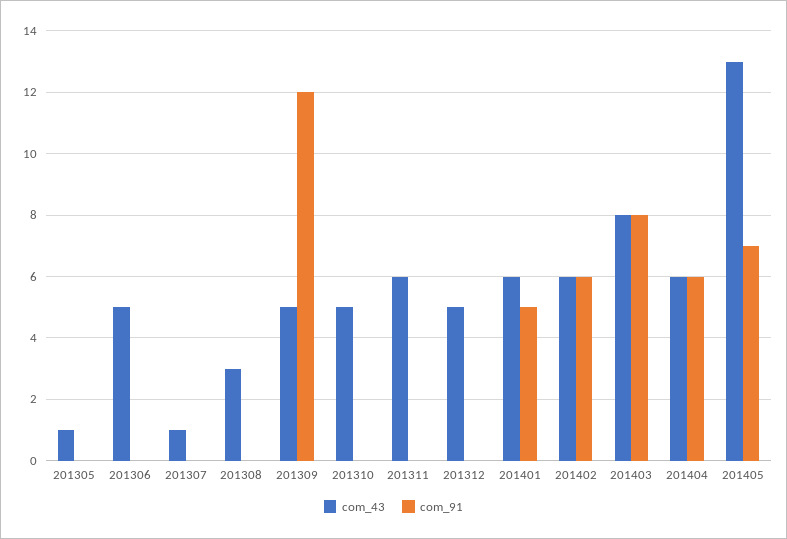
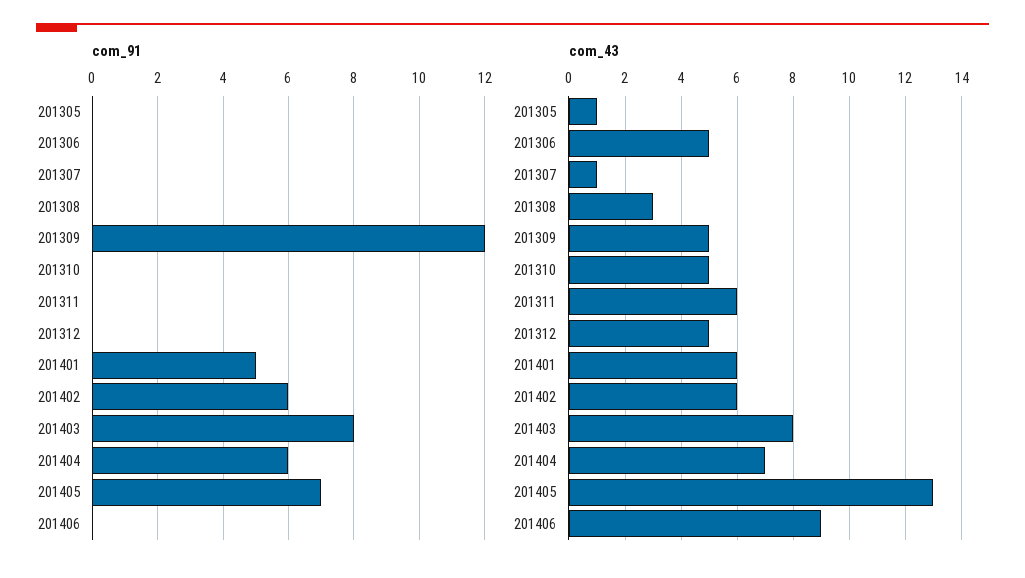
com_43, 201404: 6 -> 7
com_91, 201406: none -> 0
com_43, 201406: none -> 9

